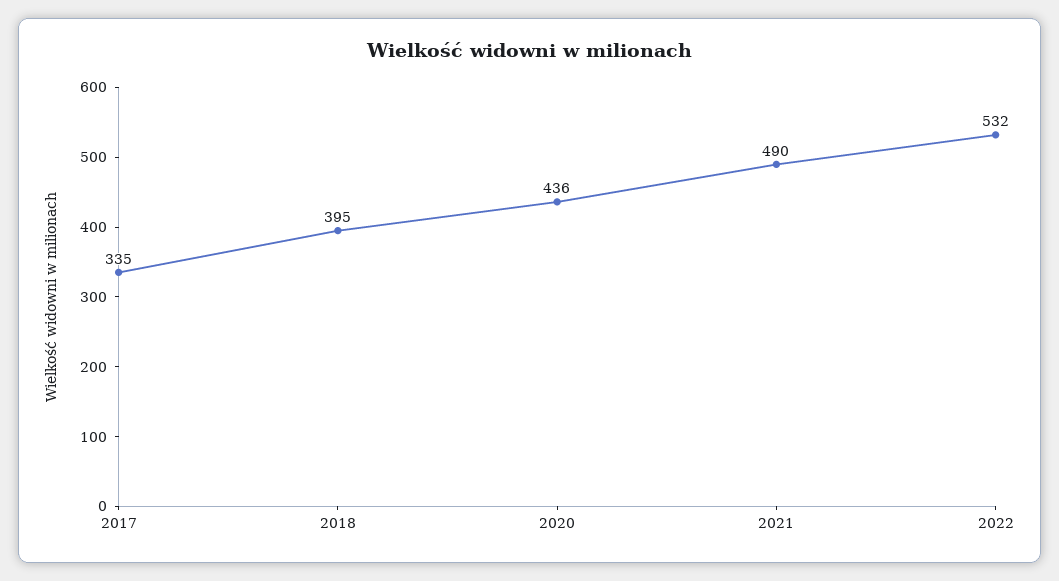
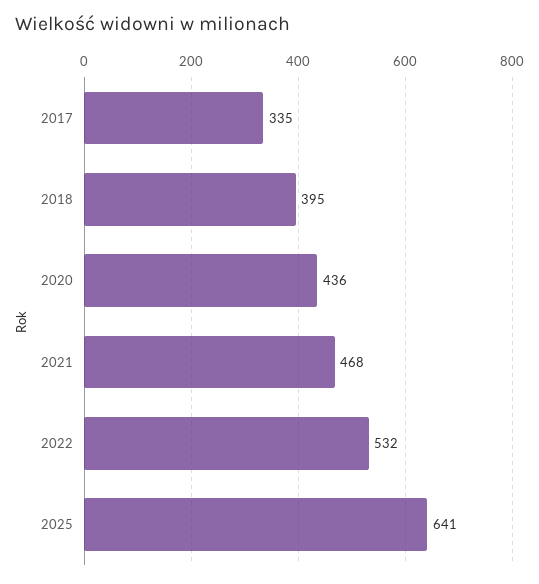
2021: 490 -> 468
2025: none -> 641

